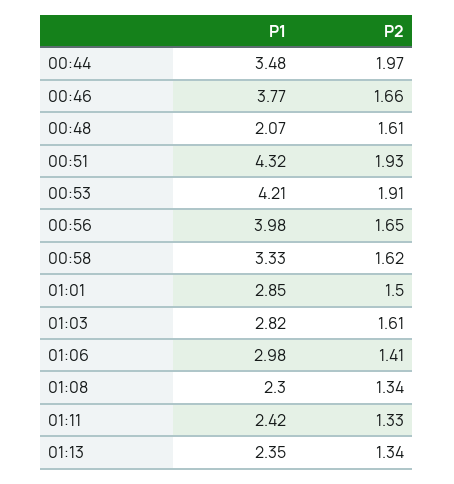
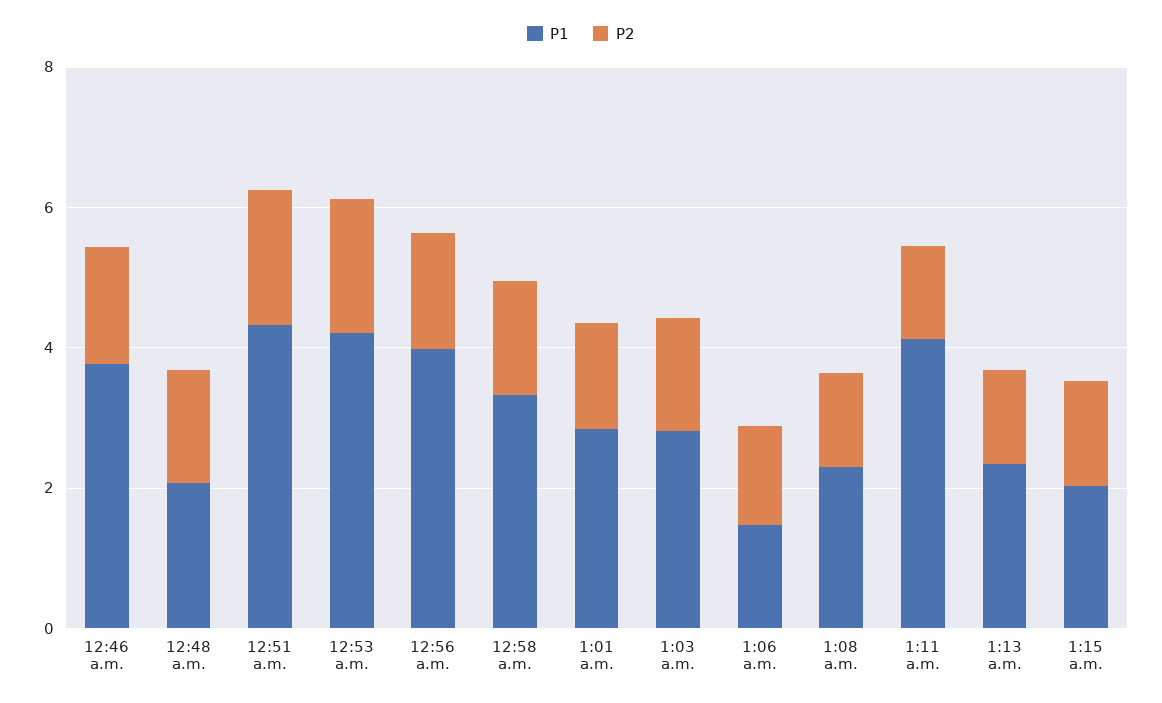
P1, 00:44: 3.48 -> none
P2, 00:44: 1.97 -> none
P1, 01:06: 2.98 -> 1.5
P1, 01:11: 2.42 -> 4
P1, 1:15 a.m.: none -> 2
P2, 1:15 a.m.: none -> 1.5

